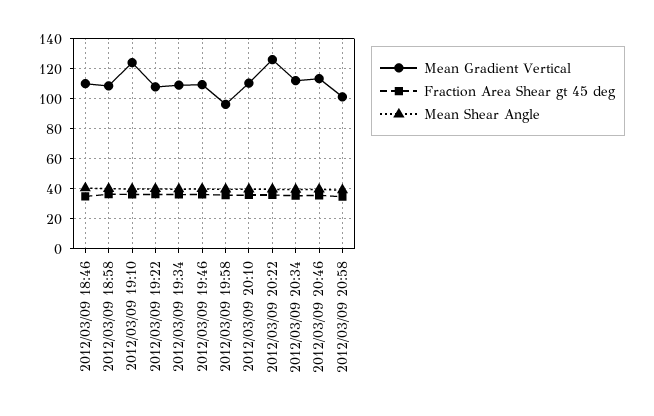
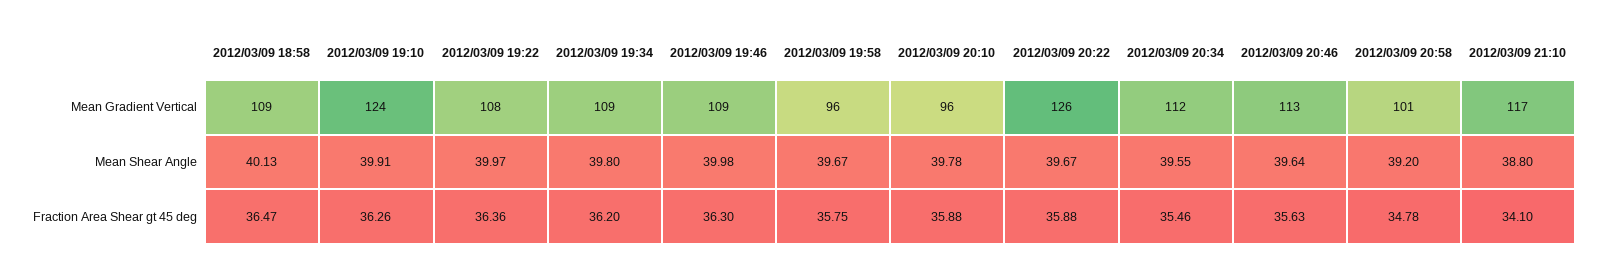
Mean Gradient Vertical, 2012/03/09 18:46: 110 -> none
Fraction Area Shear gt 45 deg, 2012/03/09 18:46: 35 -> none
Mean Shear Angle, 2012/03/09 18:46: 40 -> none
Mean Gradient Vertical, 2012/03/09 20:10: 110 -> 96
Mean Gradient Vertical, 2012/03/09 21:10: none -> 117
Mean Shear Angle, 2012/03/09 21:10: none -> 38.8
Fraction Area Shear gt 45 deg, 2012/03/09 21:10: none -> 34.1

